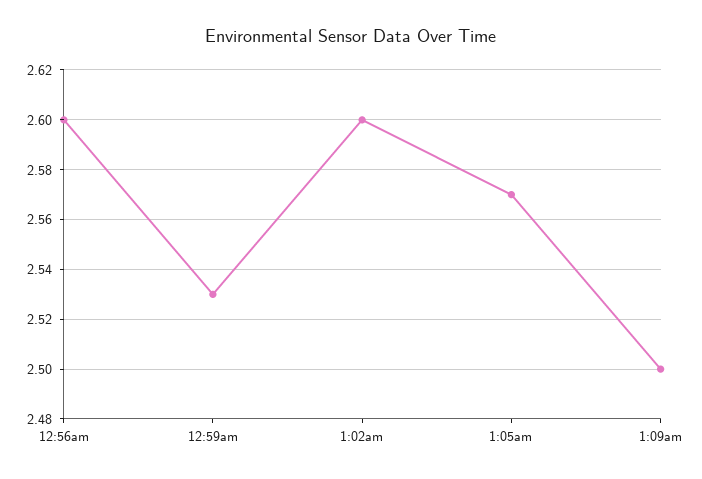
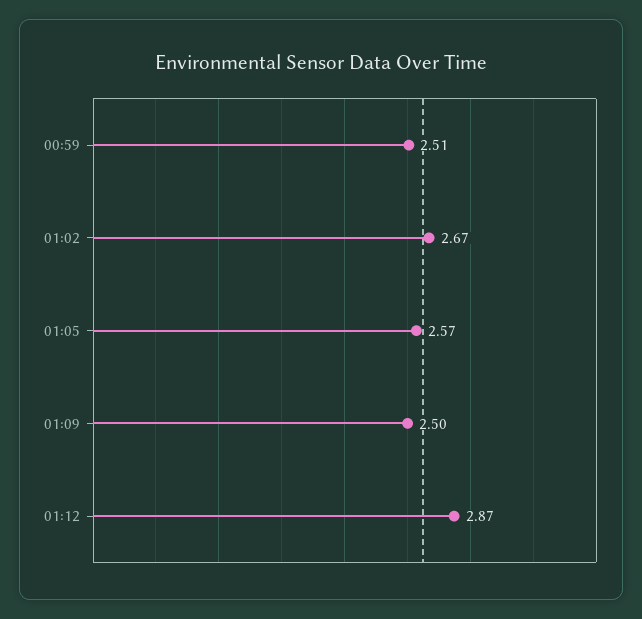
12:56am: 2.6 -> none
12:59am: 2.53 -> 2.51
1:02am: 2.6 -> 2.67
01:12: none -> 2.87

